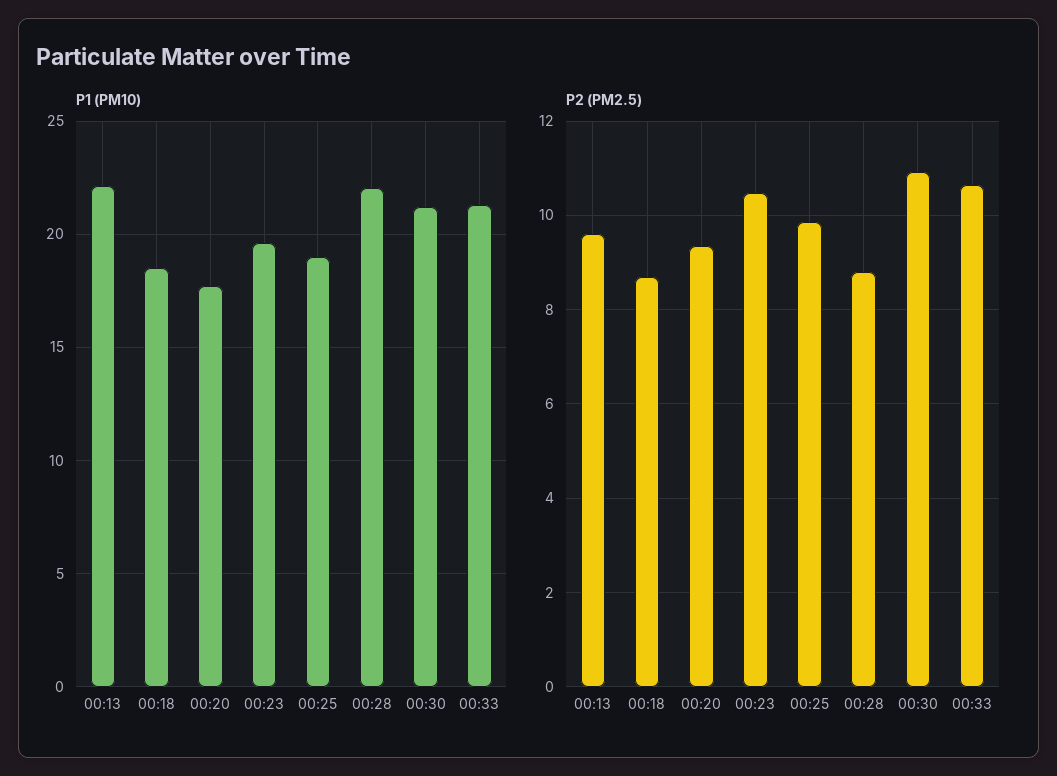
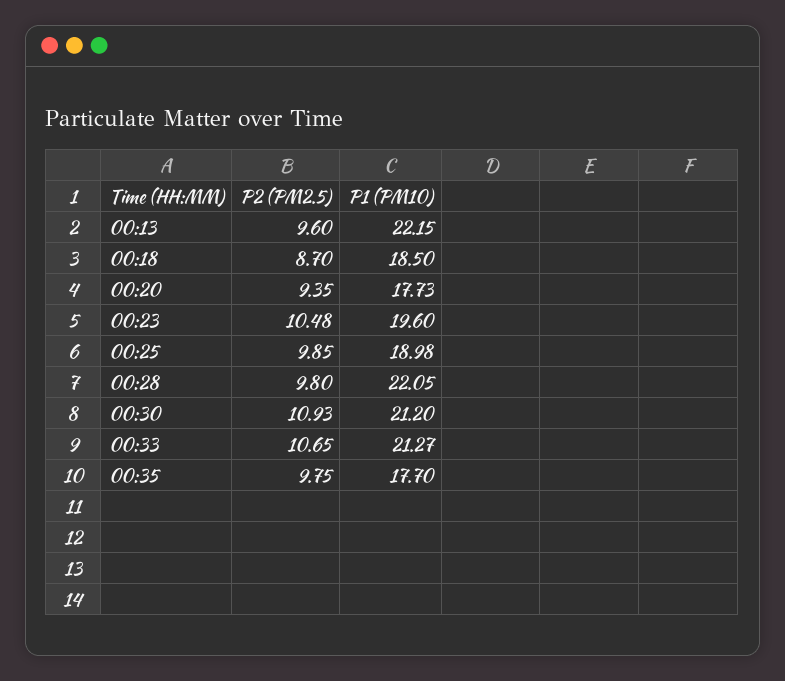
P2 (PM2.5), 00:28: 8.8 -> 9.8
P2 (PM2.5), 00:35: none -> 9.75
P1 (PM10), 00:35: none -> 17.7

